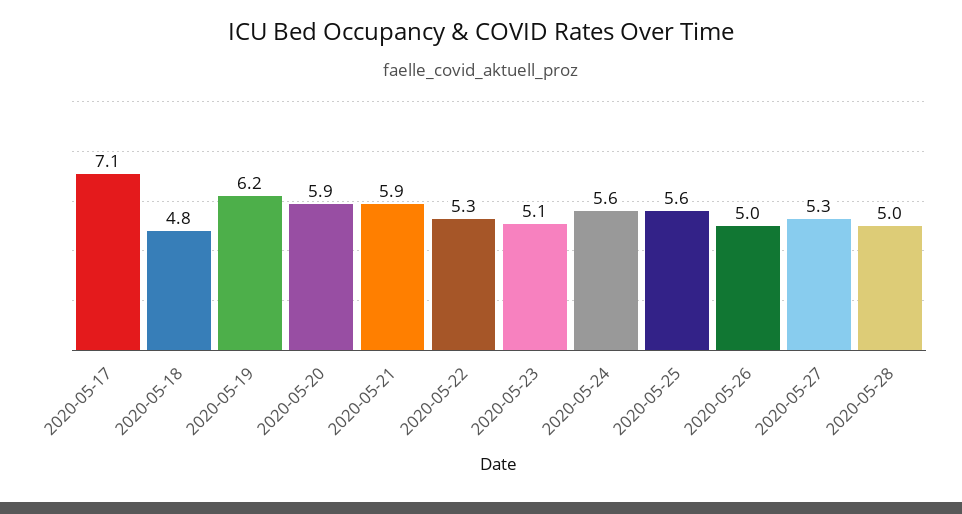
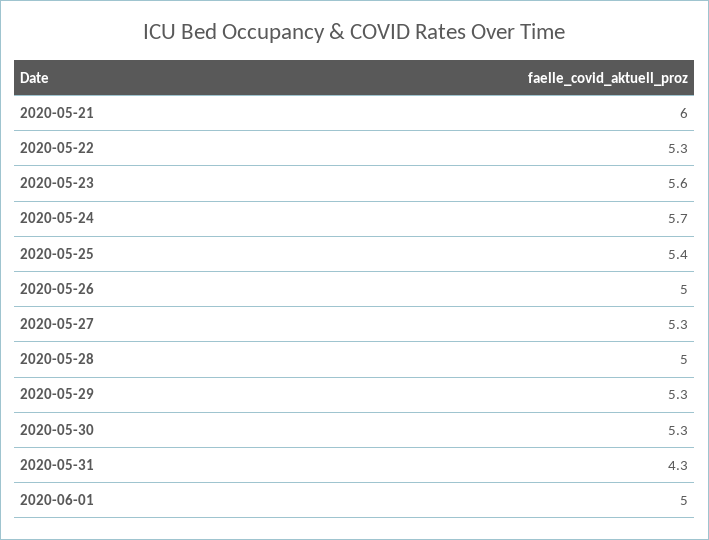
2020-05-17: 7.1 -> none
2020-05-18: 4.8 -> none
2020-05-19: 6.2 -> none
2020-05-20: 5.9 -> none
2020-05-21: 5.9 -> 6
2020-05-23: 5.1 -> 5.6
2020-05-24: 5.6 -> 5.7
2020-05-25: 5.6 -> 5.4
2020-05-29: none -> 5.3
2020-05-30: none -> 5.3
2020-05-31: none -> 4.3
2020-06-01: none -> 5

